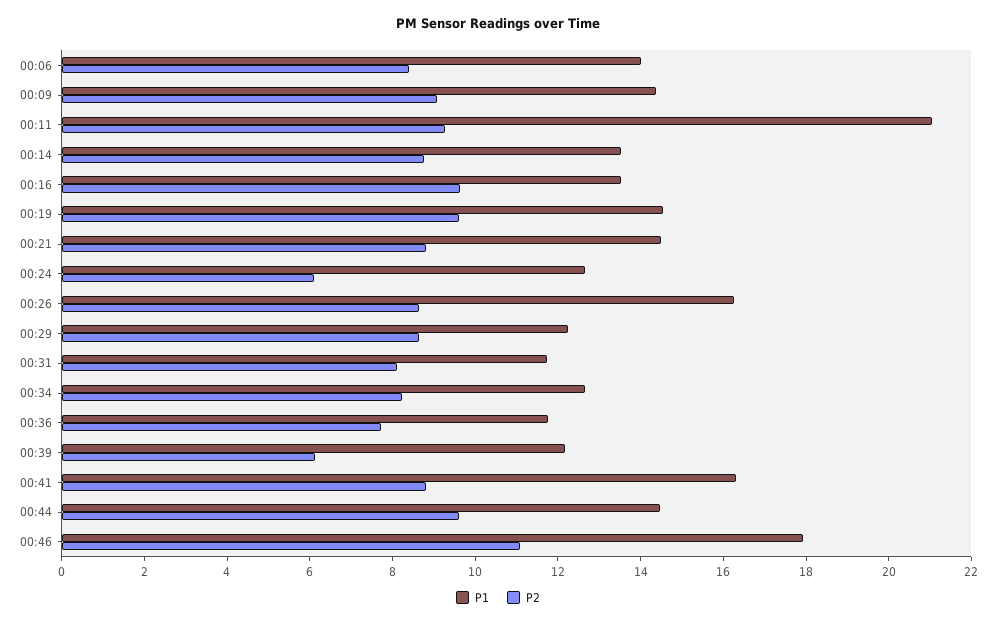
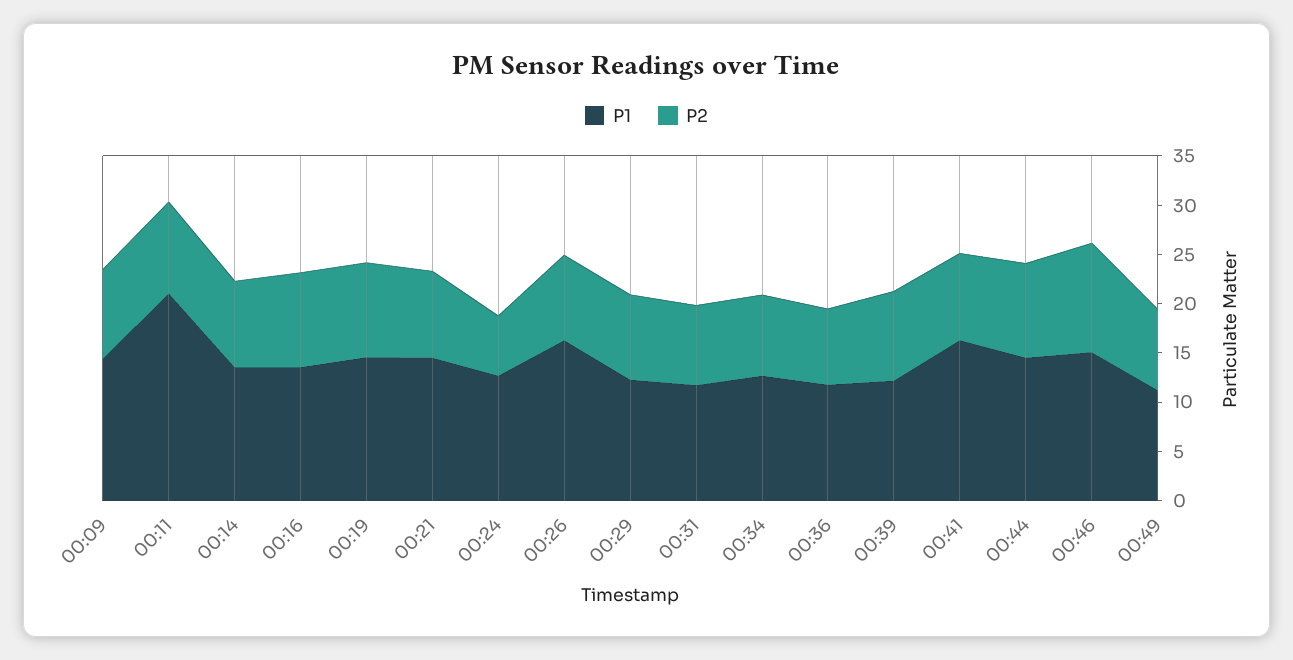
P1, 00:06: 14 -> none
P2, 00:06: 8.5 -> none
P2, 00:39: 6 -> 9
P1, 00:46: 18 -> 15
P1, 00:49: none -> 11
P2, 00:49: none -> 8

